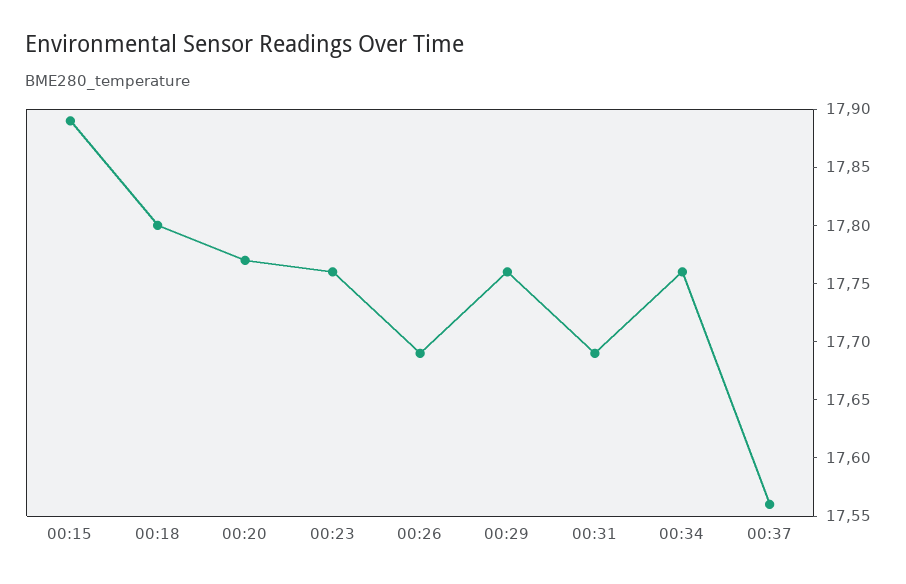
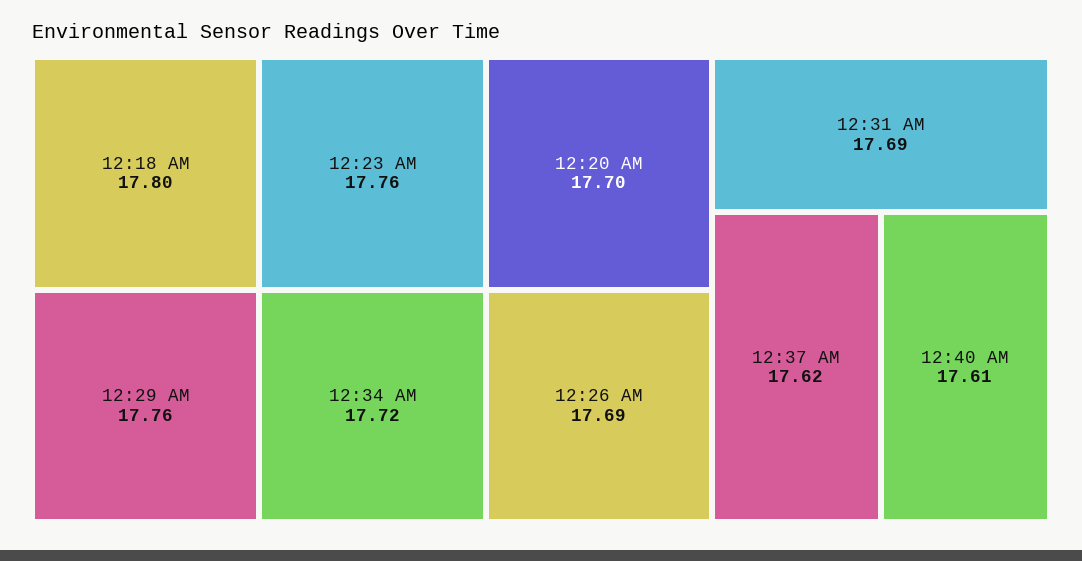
00:15: 17.89 -> none
00:20: 17.77 -> 17.7
00:34: 17.76 -> 17.72
00:37: 17.56 -> 17.62
12:40 AM: none -> 17.61

